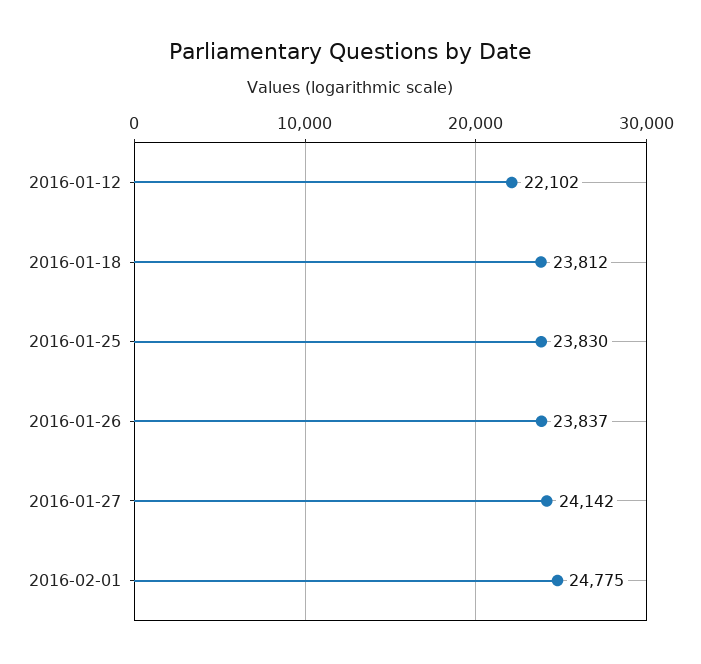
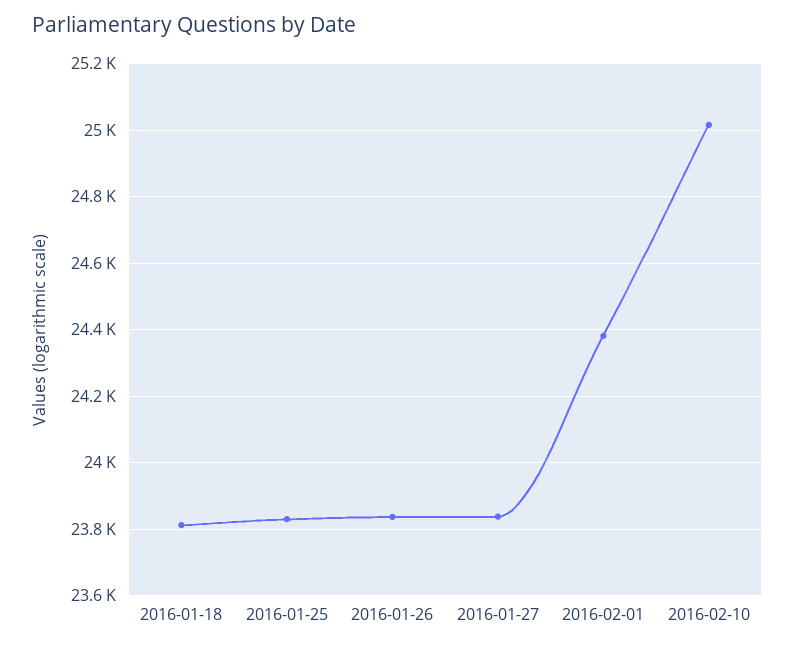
2016-01-12: 22102 -> none
2016-01-27: 24142 -> 23840
2016-02-01: 24775 -> 24380
2016-02-10: none -> 25020

